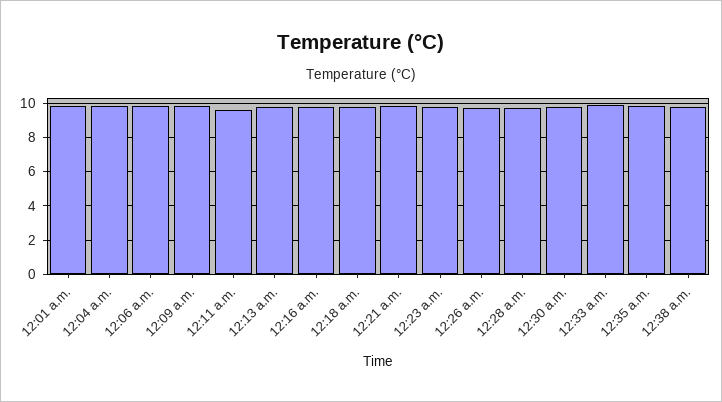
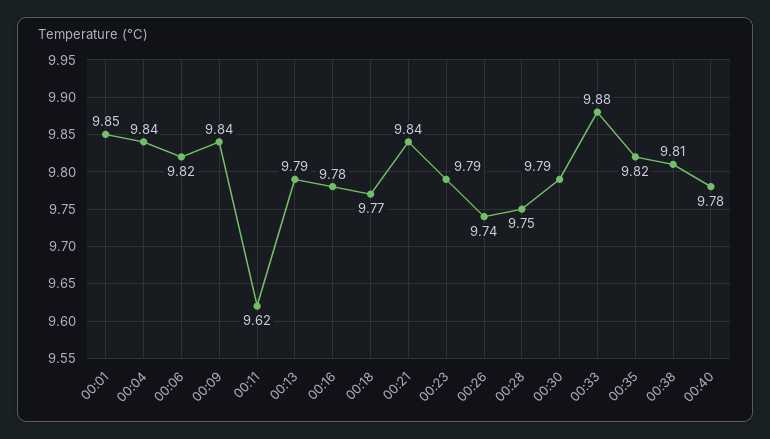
00:40: none -> 9.78

